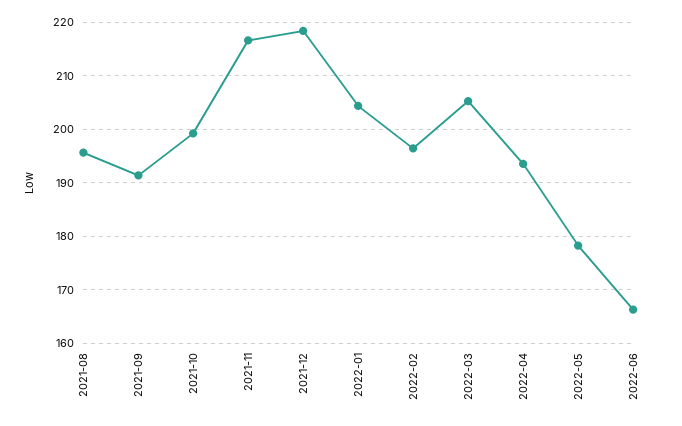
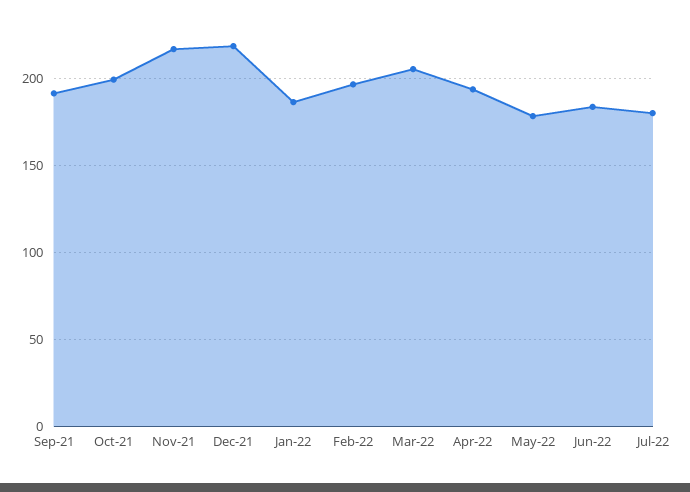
2021-08: 196 -> none
2022-01: 204 -> 185
2022-06: 166 -> 185
Jul-22: none -> 180

